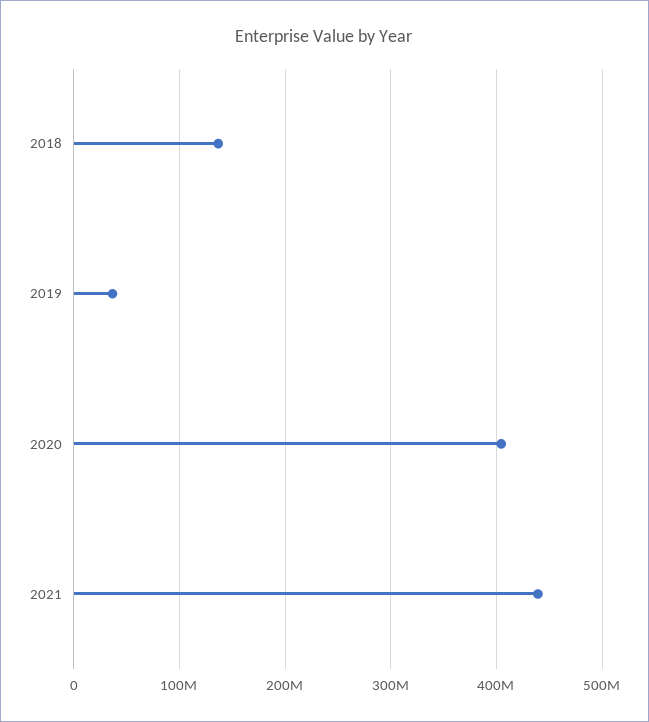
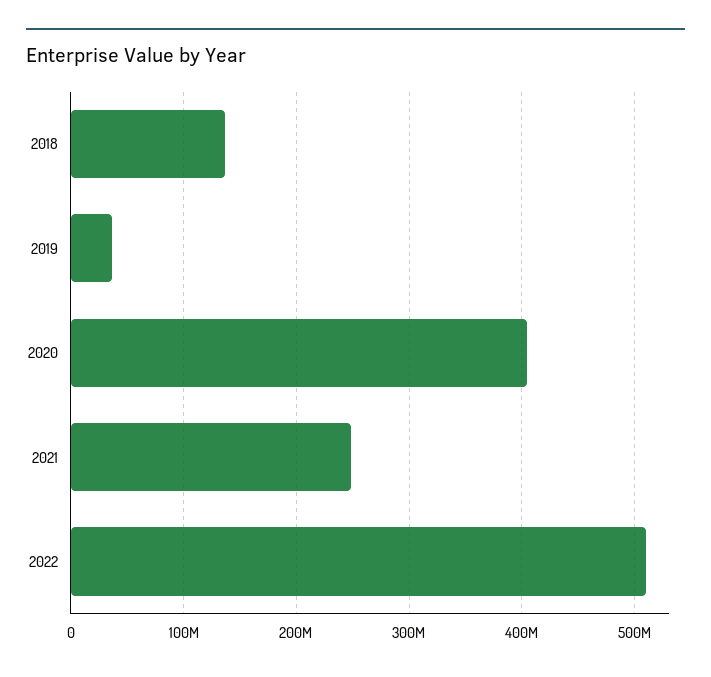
2021: 440000000 -> 250000000
2022: none -> 510000000

